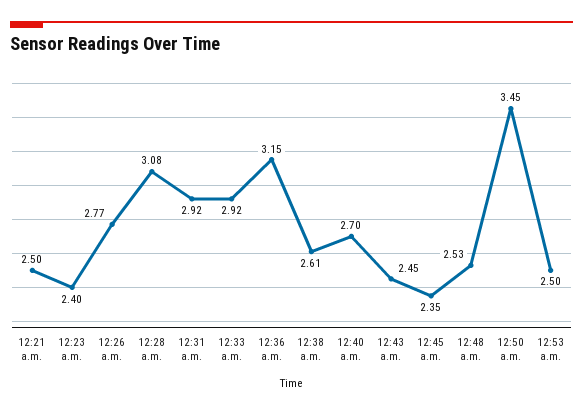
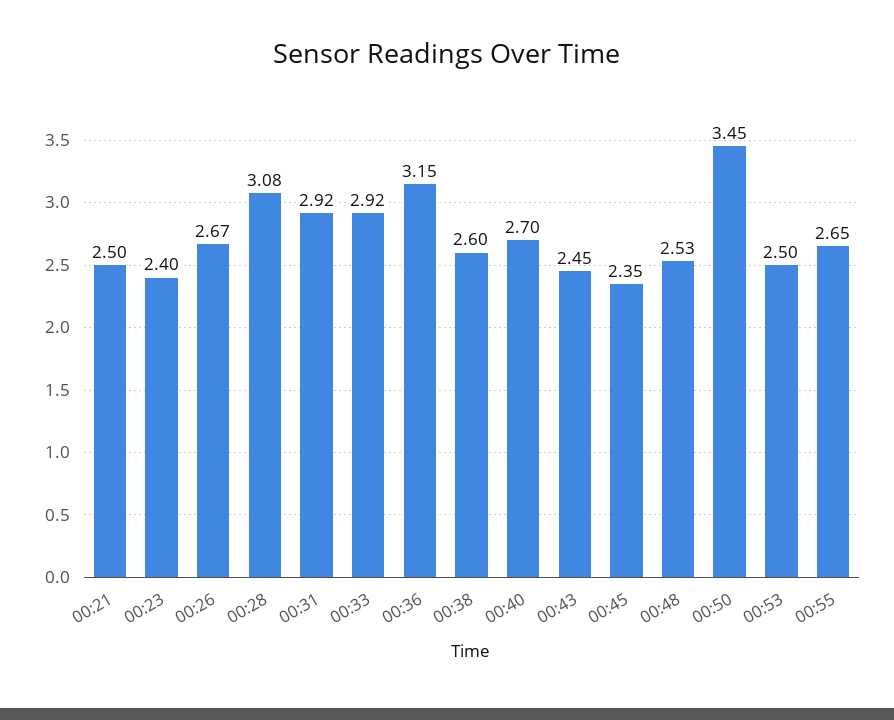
12:26 a.m.: 2.77 -> 2.67
12:38 a.m.: 2.61 -> 2.6
00:55: none -> 2.65

